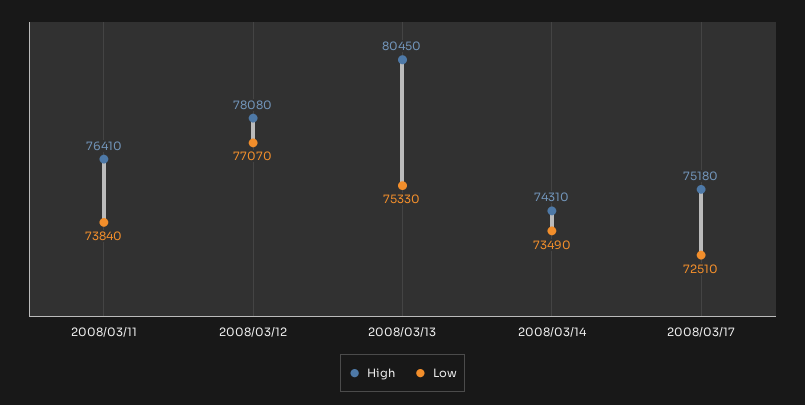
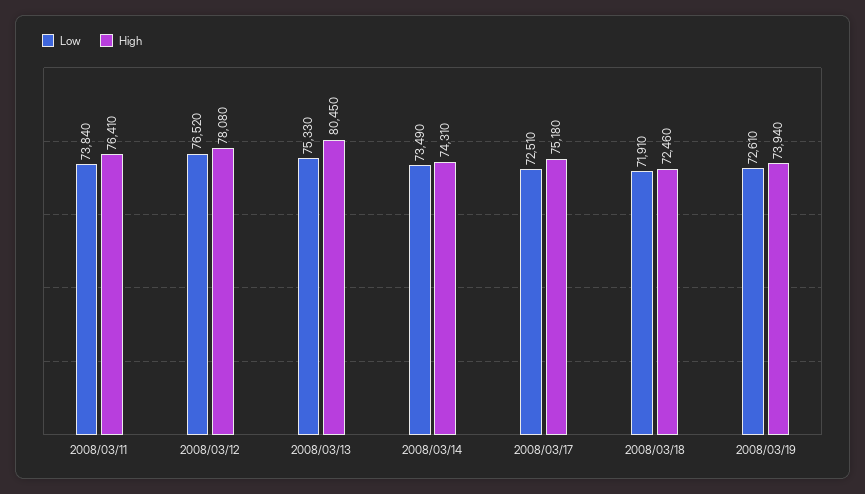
Low, 2008/03/12: 77070 -> 76520
Low, 2008/03/18: none -> 71910
High, 2008/03/18: none -> 72460
Low, 2008/03/19: none -> 72610
High, 2008/03/19: none -> 73940

